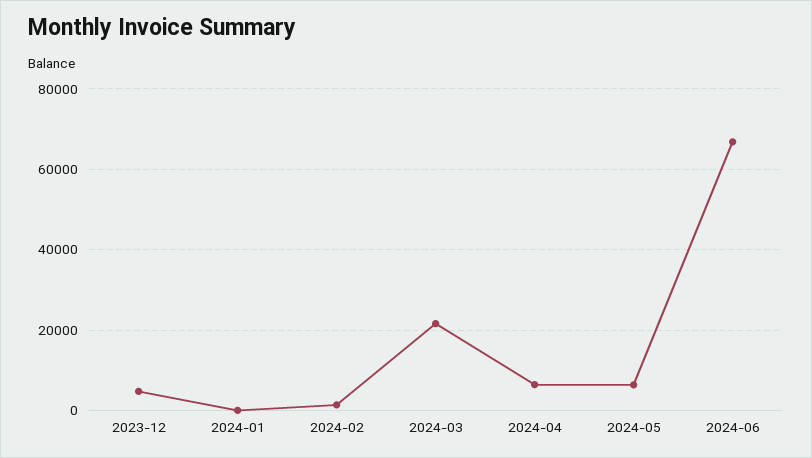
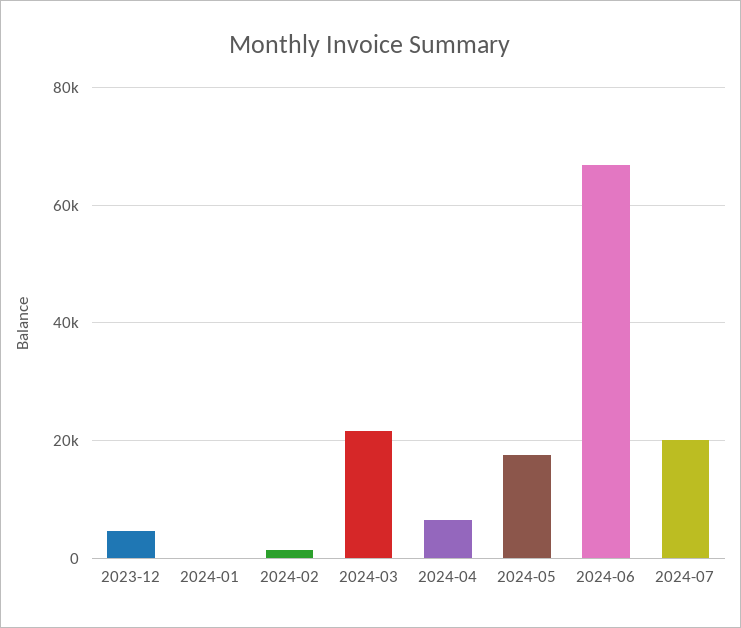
2024-05: 6000 -> 18000
2024-07: none -> 20000

